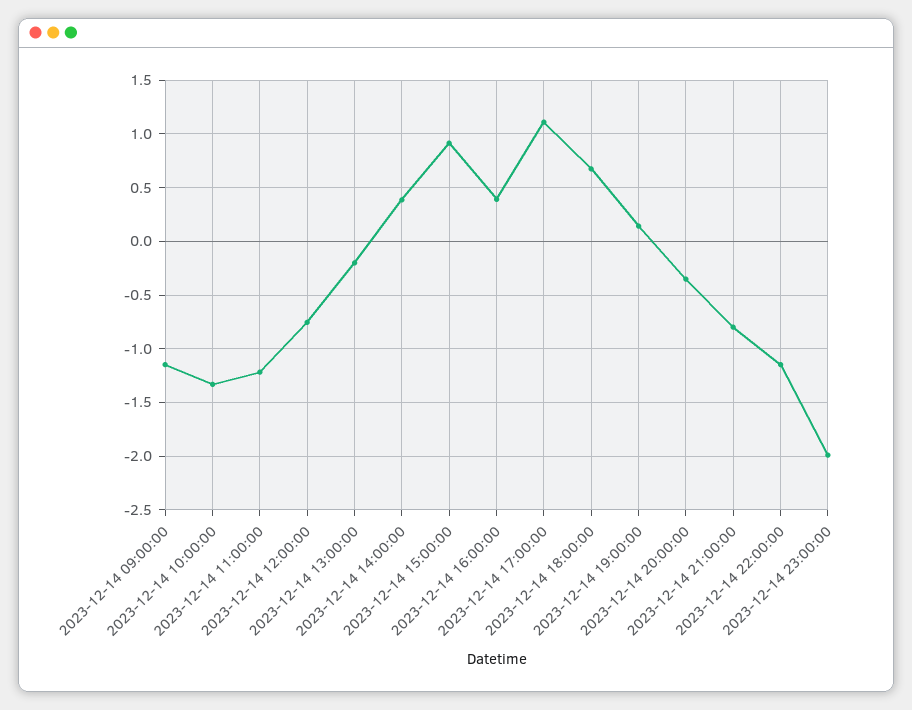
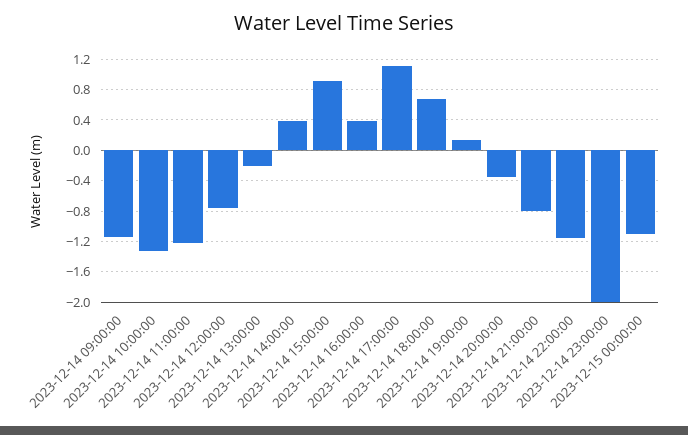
2023-12-15 00:00:00: none -> -1.1

